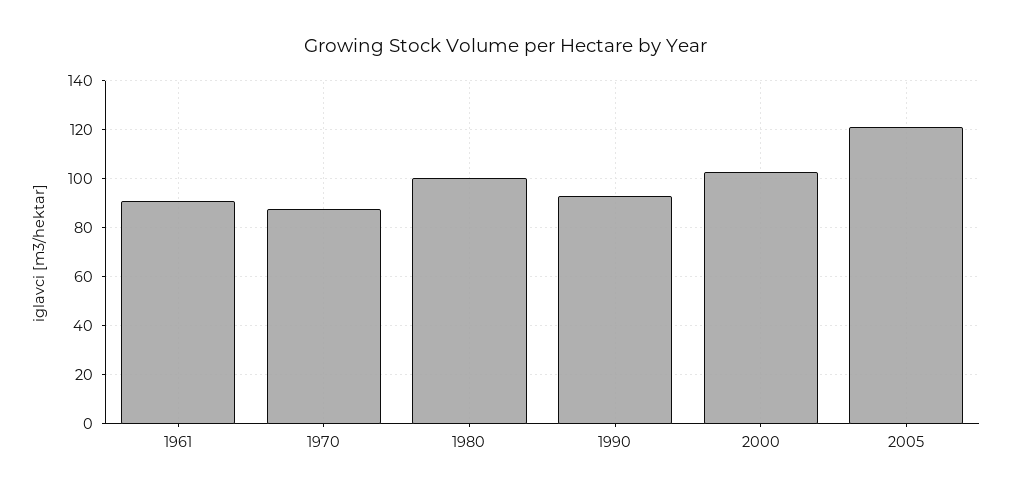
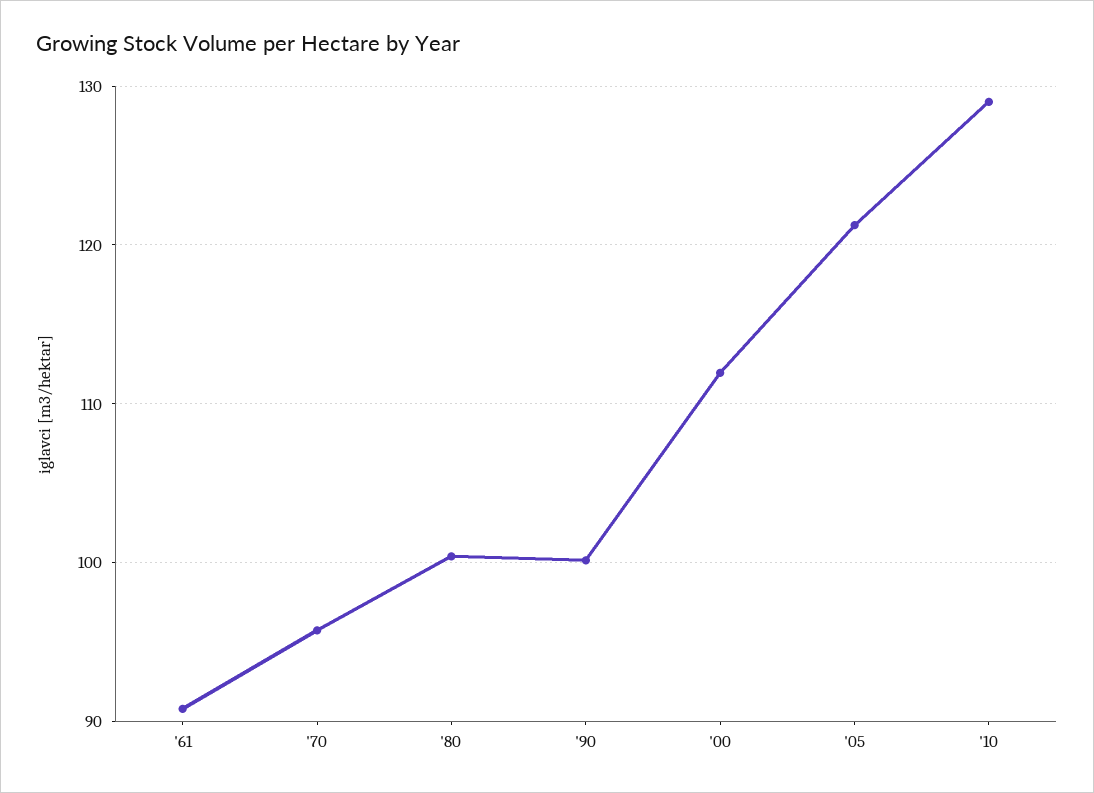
1970: 87.5 -> 96
1990: 92.5 -> 100
2000: 102.5 -> 112
'10: none -> 129

